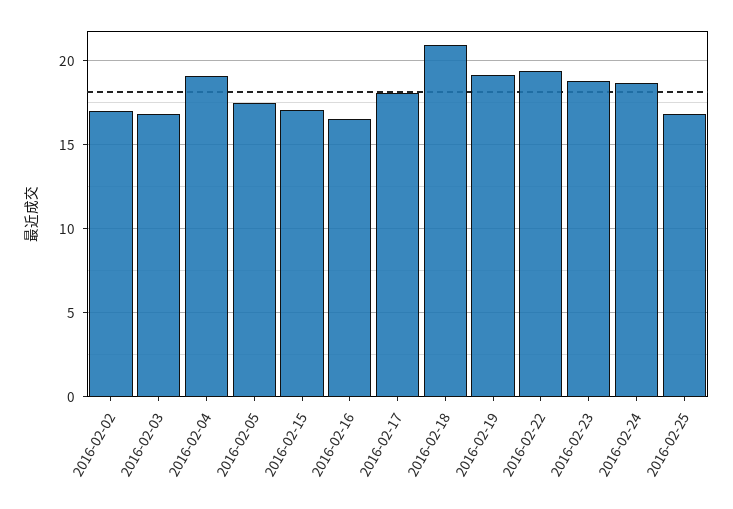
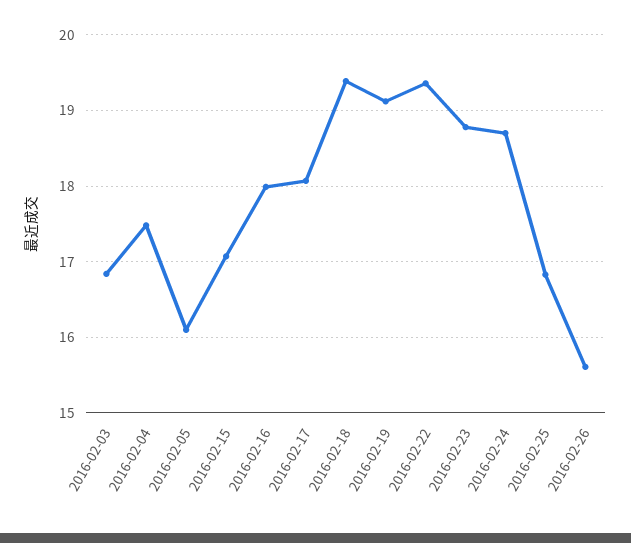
2016-02-02: 17 -> none
2016-02-04: 19 -> 17.5
2016-02-05: 17.5 -> 16.1
2016-02-16: 16.5 -> 18
2016-02-18: 21 -> 19.4
2016-02-26: none -> 15.6

